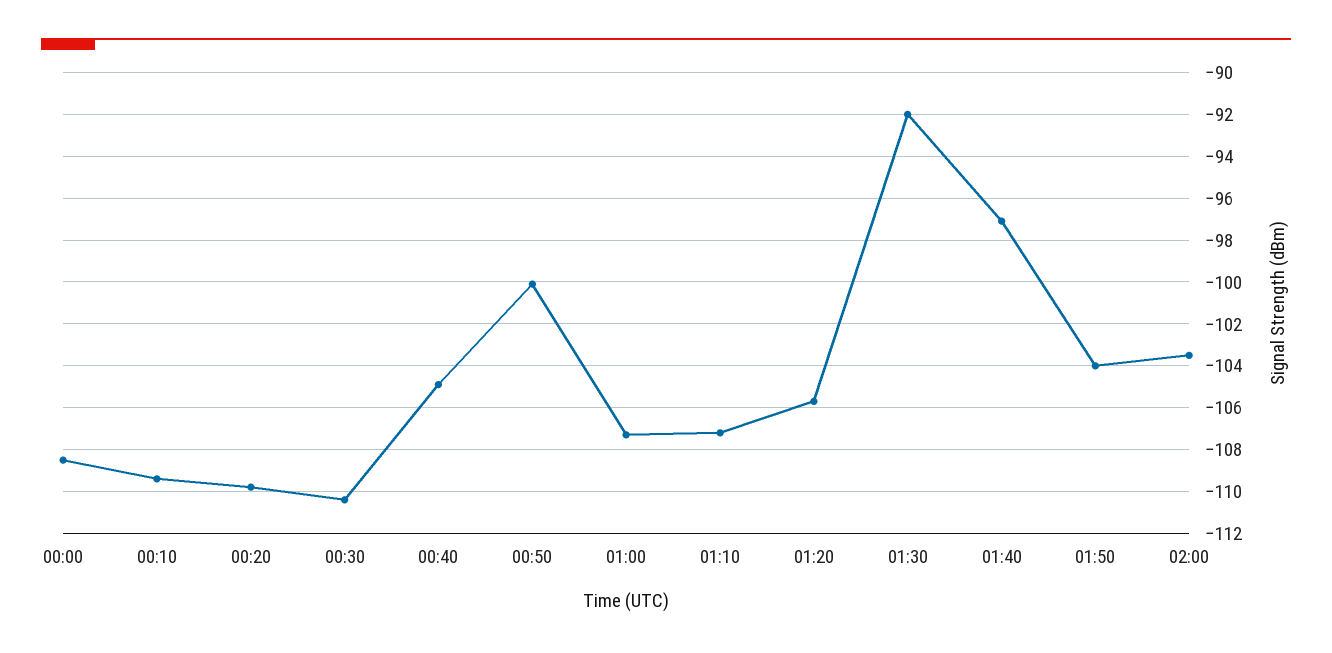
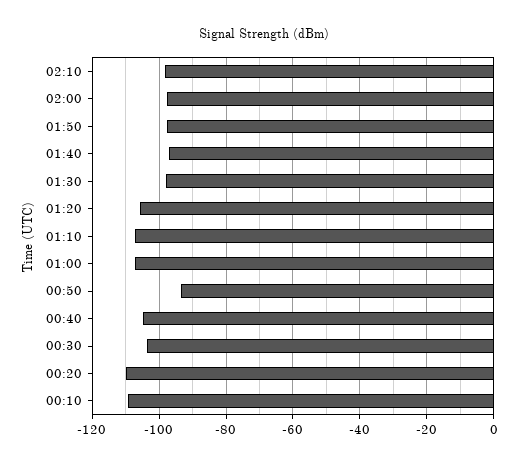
00:00: -108.5 -> none
00:30: -110.5 -> -104
00:50: -100 -> -94
01:30: -92 -> -98
01:50: -104 -> -98
02:00: -103.5 -> -98
02:10: none -> -98

